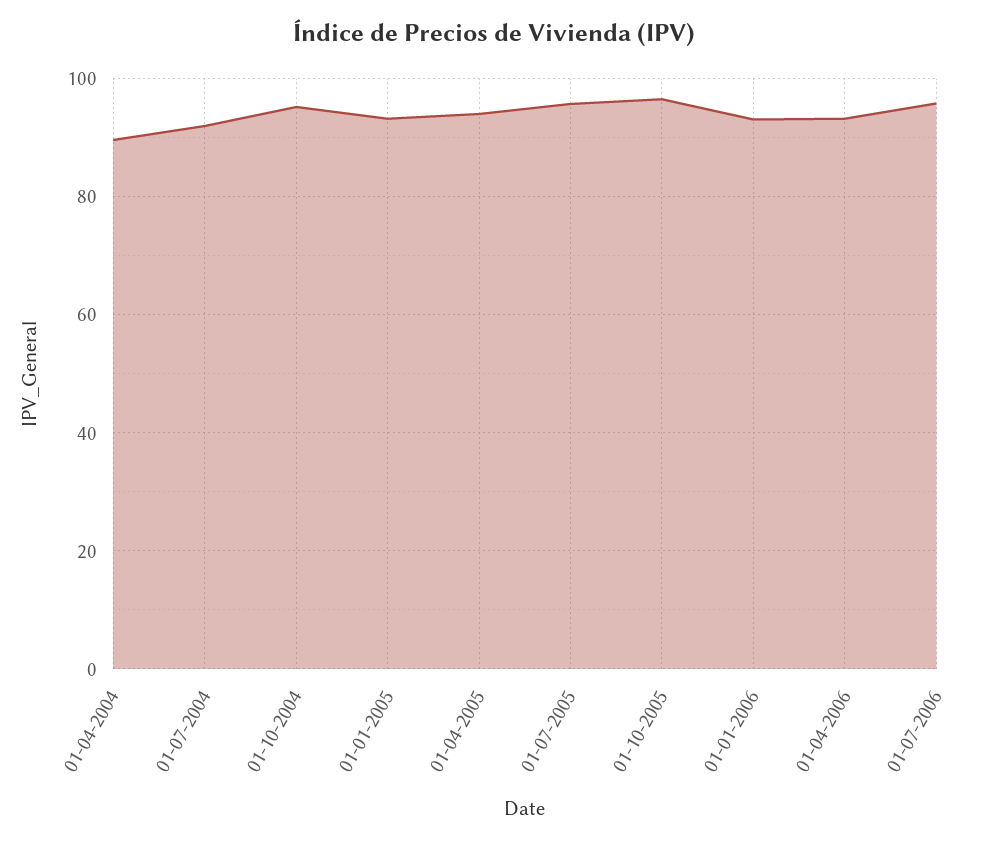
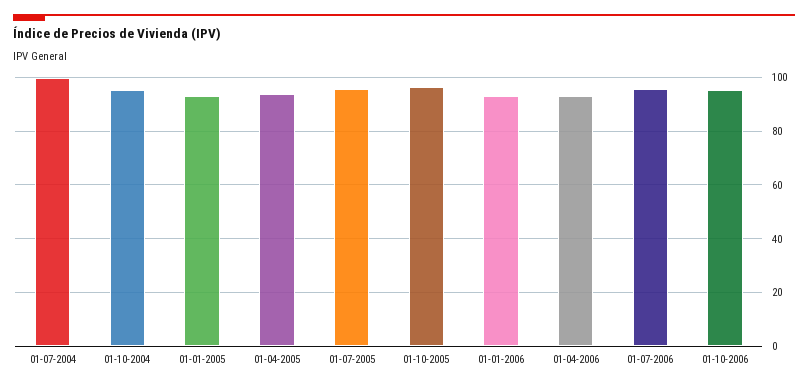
01-04-2004: 90 -> none
01-07-2004: 92 -> 100
01-10-2006: none -> 95

